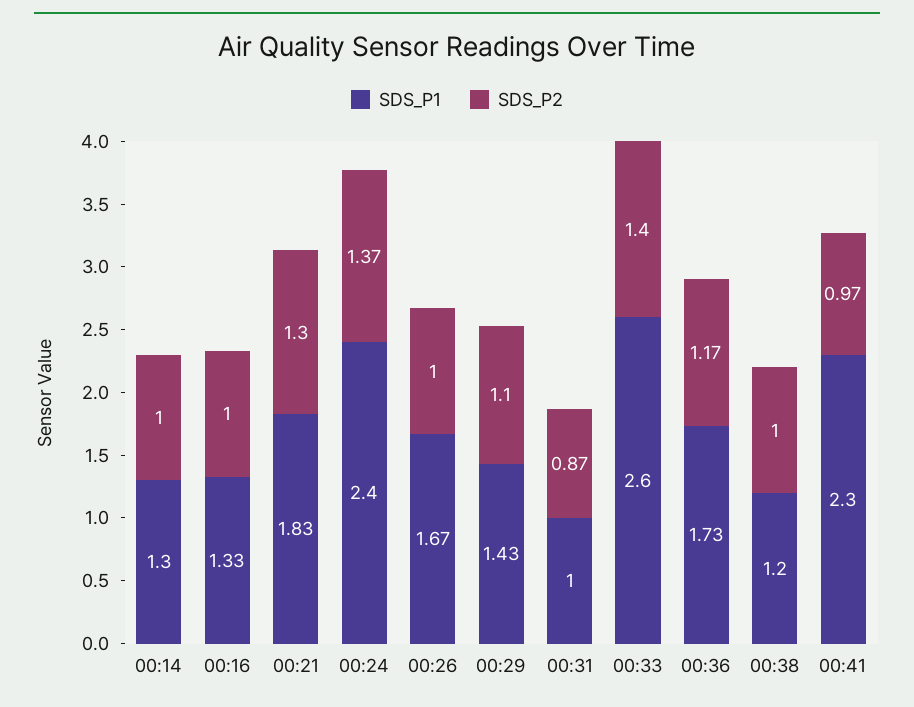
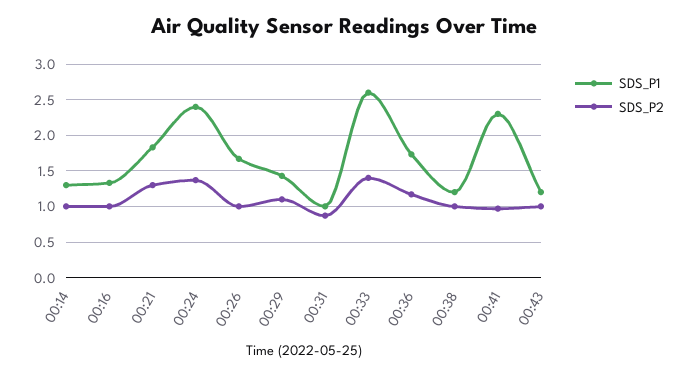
SDS_P1, 00:43: none -> 1.2
SDS_P2, 00:43: none -> 1

